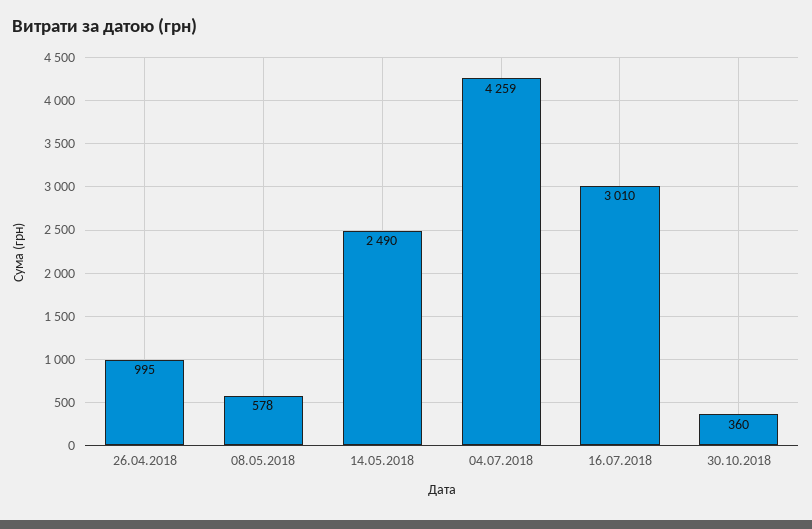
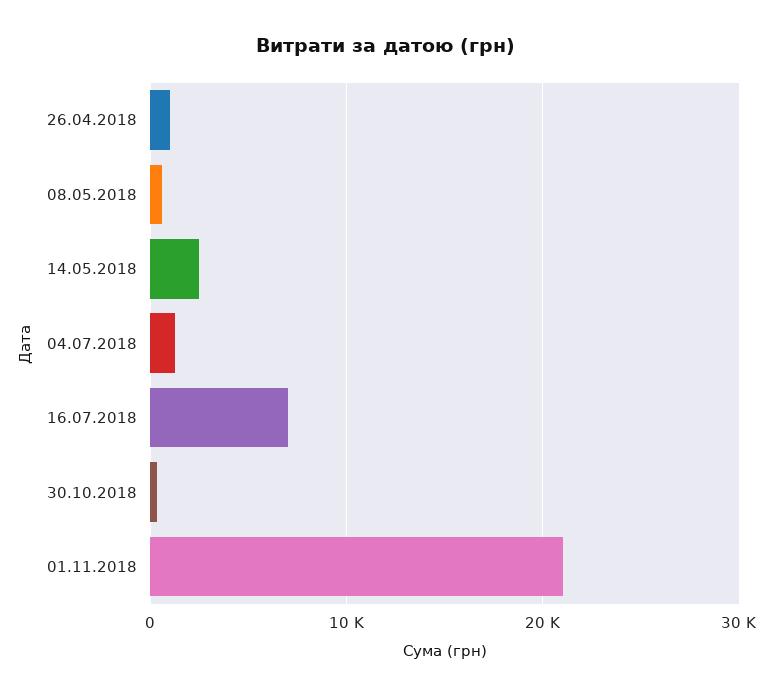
04.07.2018: 4259 -> 1000
16.07.2018: 3010 -> 7000
01.11.2018: none -> 21000

